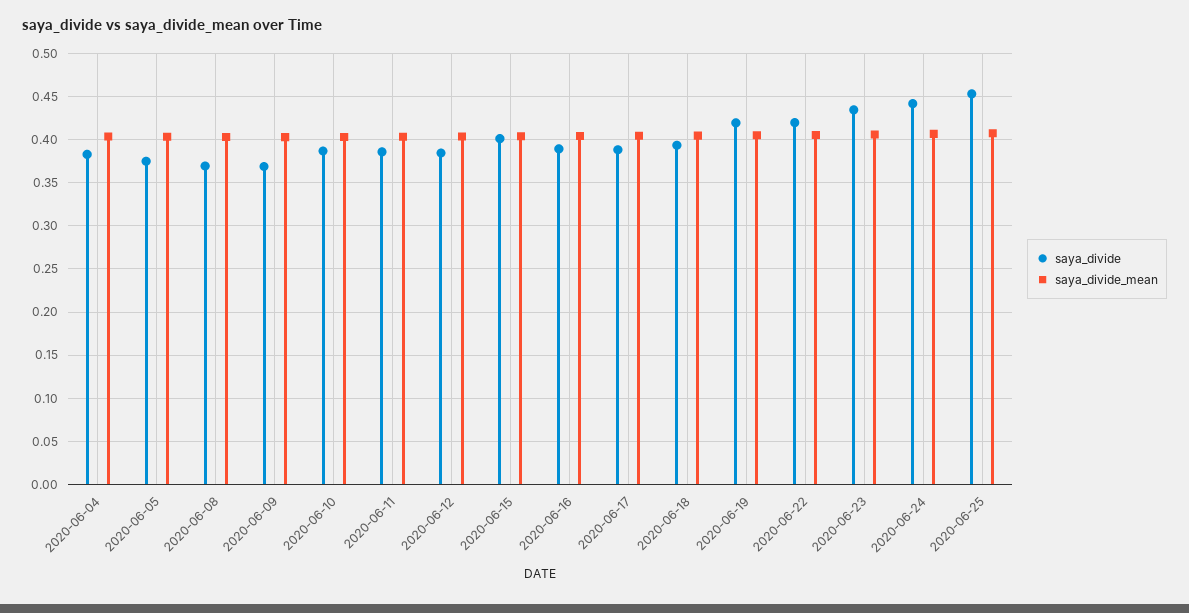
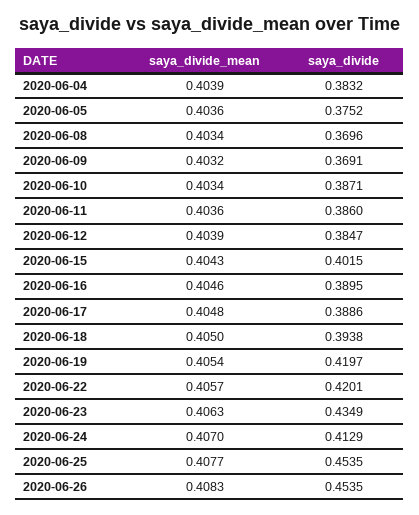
saya_divide, 2020-06-24: 0.44 -> 0.4129
saya_divide_mean, 2020-06-26: none -> 0.4083
saya_divide, 2020-06-26: none -> 0.4535

